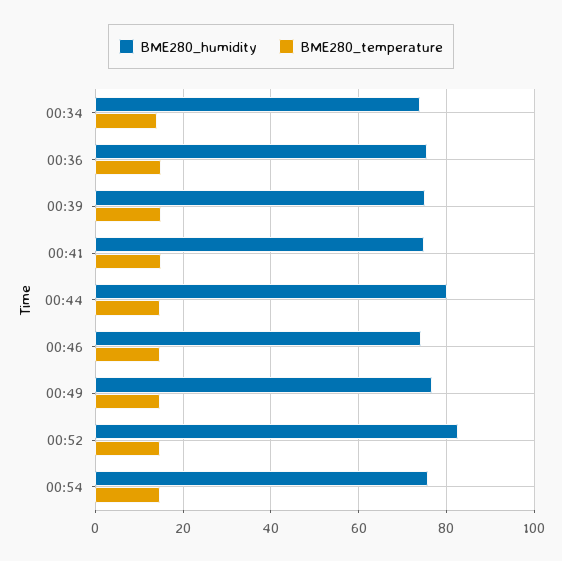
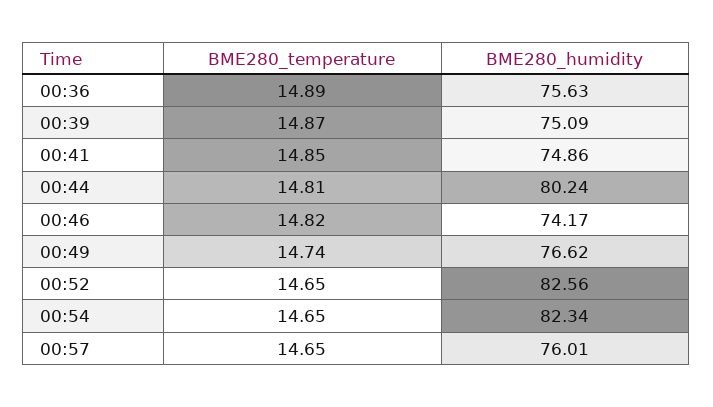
BME280_humidity, 00:34: 74 -> none
BME280_temperature, 00:34: 14 -> none
BME280_humidity, 00:54: 76 -> 82.34
BME280_temperature, 00:57: none -> 14.65
BME280_humidity, 00:57: none -> 76.01

